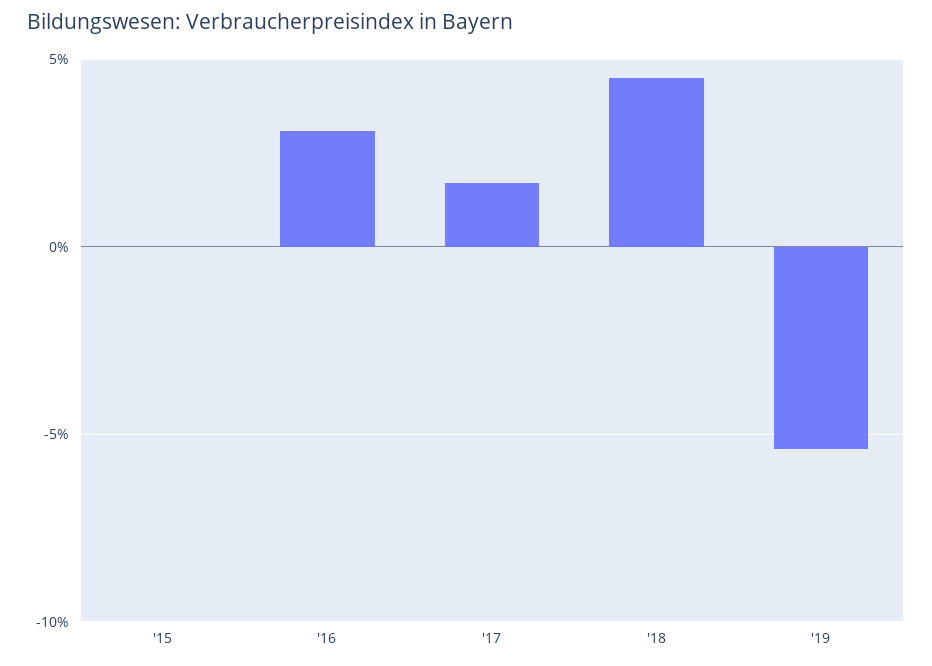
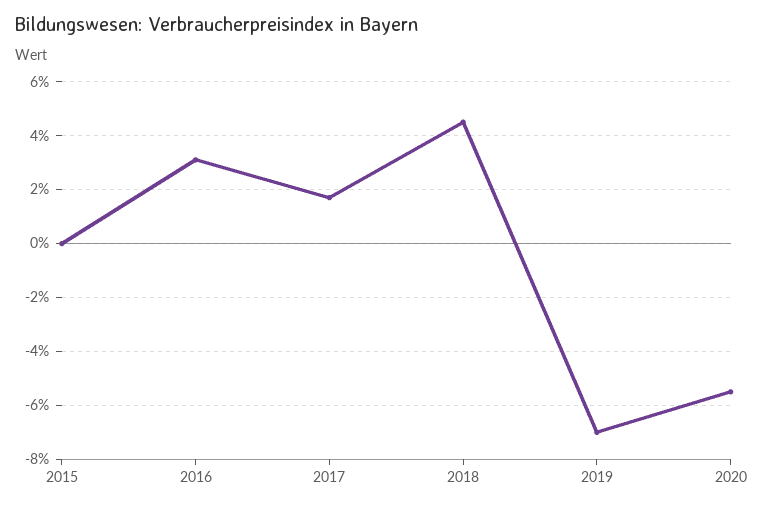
'19: -5.5 -> -7
2020: none -> -5.5

